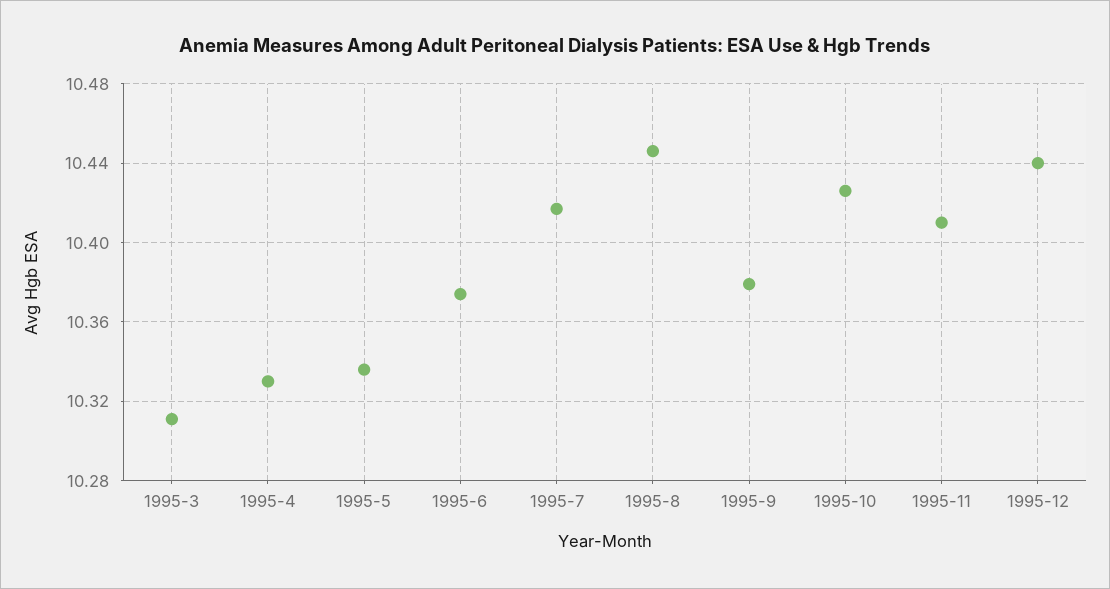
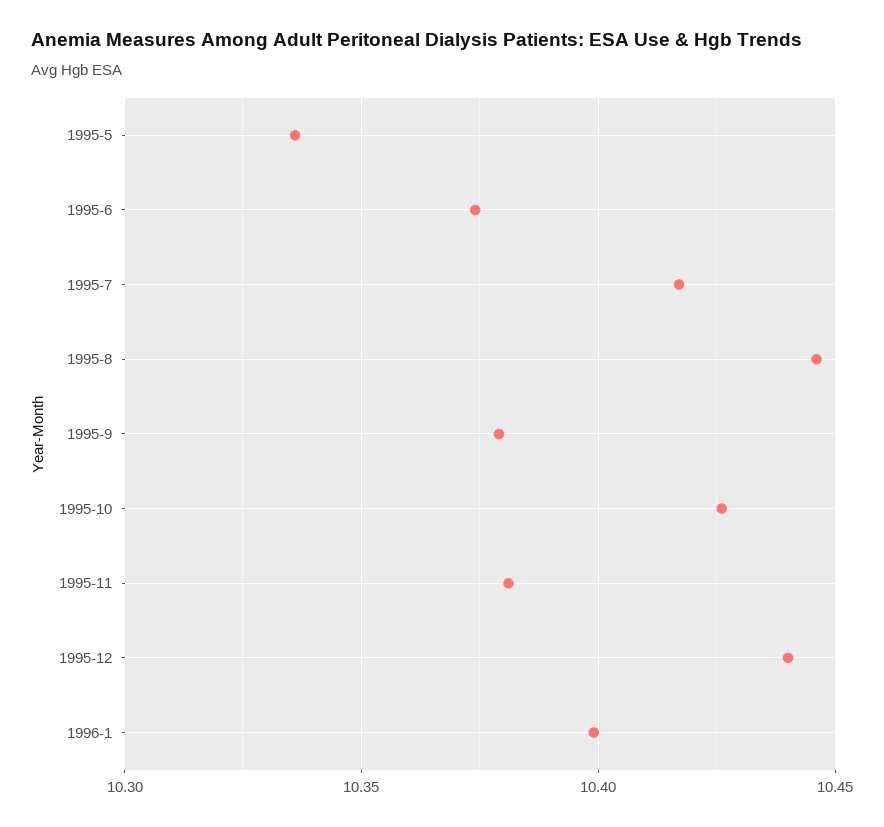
1995-3: 10.31 -> none
1995-4: 10.33 -> none
1995-11: 10.41 -> 10.38
1996-1: none -> 10.4

